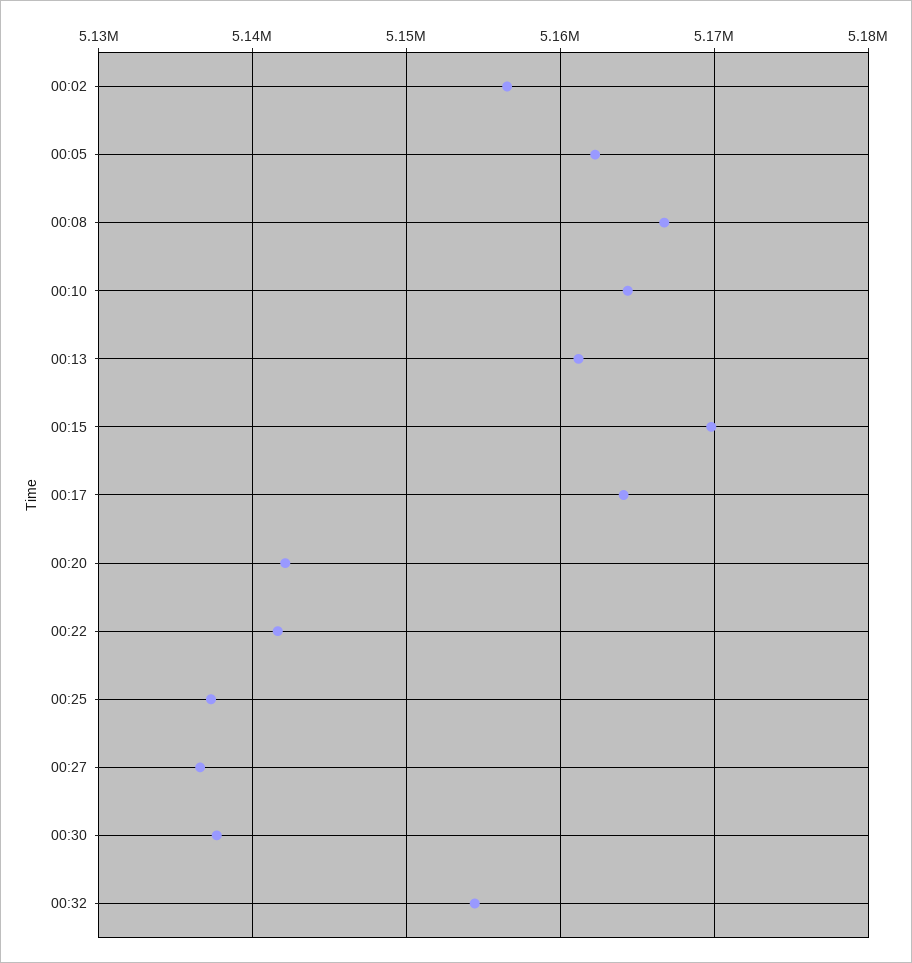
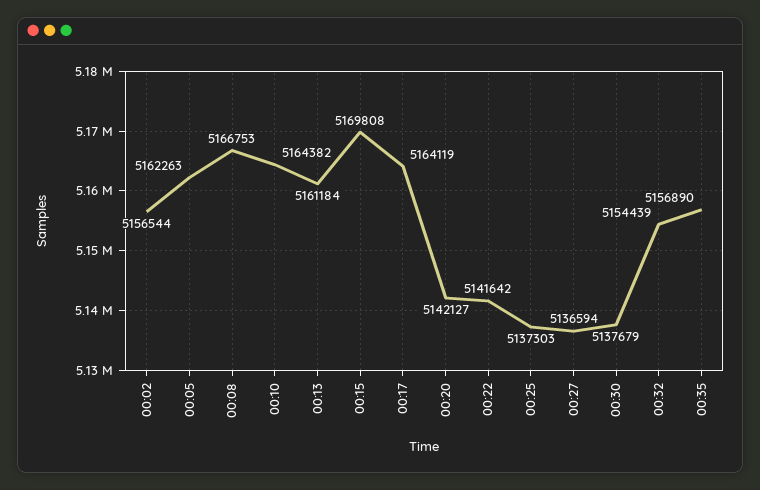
00:35: none -> 5156890

